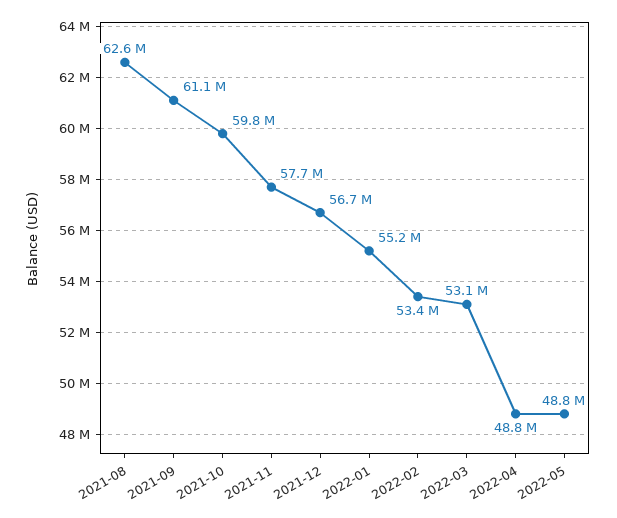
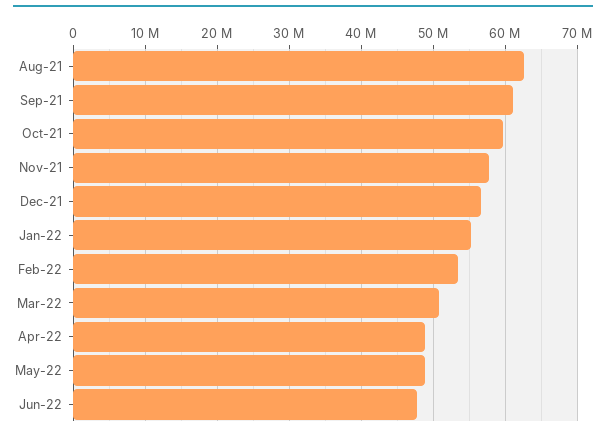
2022-03: 53100000 -> 51000000
Jun-22: none -> 48000000

